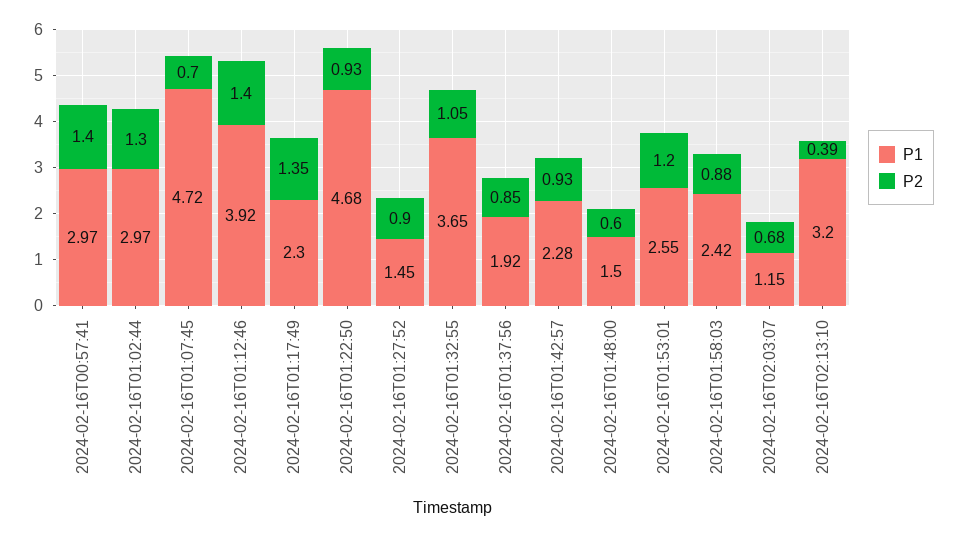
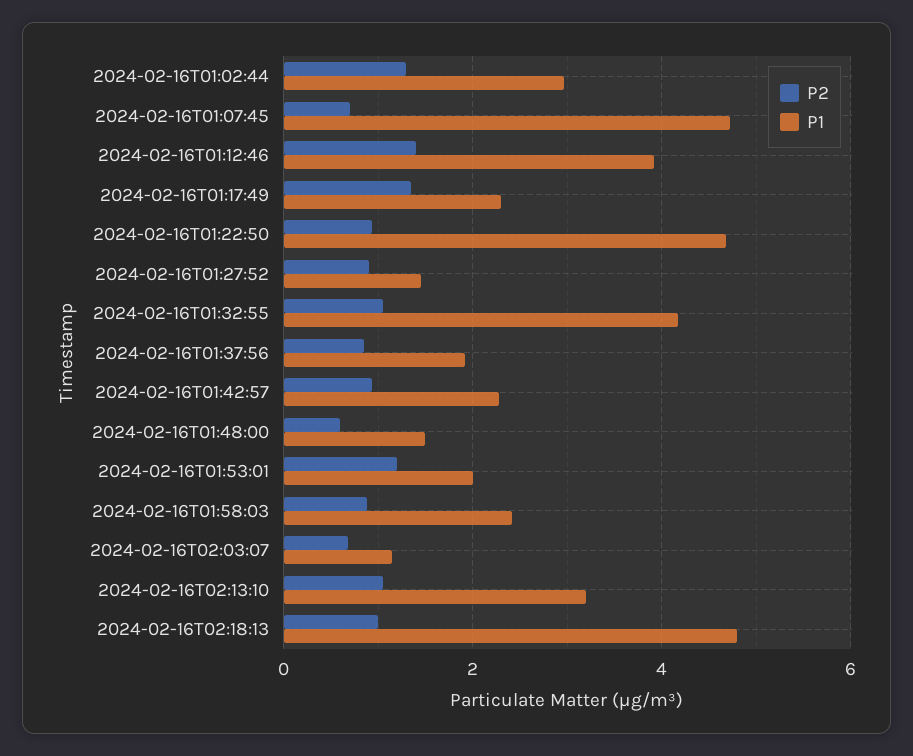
P1, 2024-02-16T00:57:41: 2.97 -> none
P2, 2024-02-16T00:57:41: 1.4 -> none
P1, 2024-02-16T01:32:55: 3.65 -> 4.2
P1, 2024-02-16T01:53:01: 2.55 -> 2
P2, 2024-02-16T02:13:10: 0.39 -> 1
P2, 2024-02-16T02:18:13: none -> 1
P1, 2024-02-16T02:18:13: none -> 4.8

